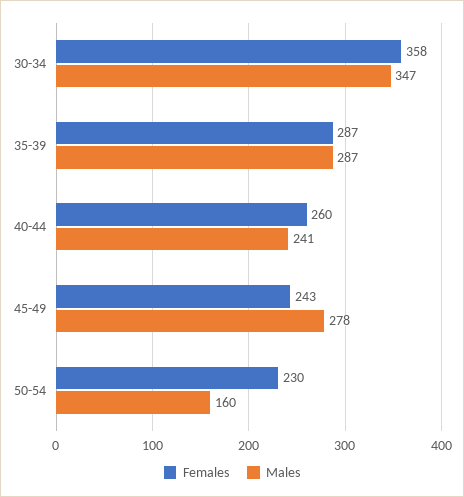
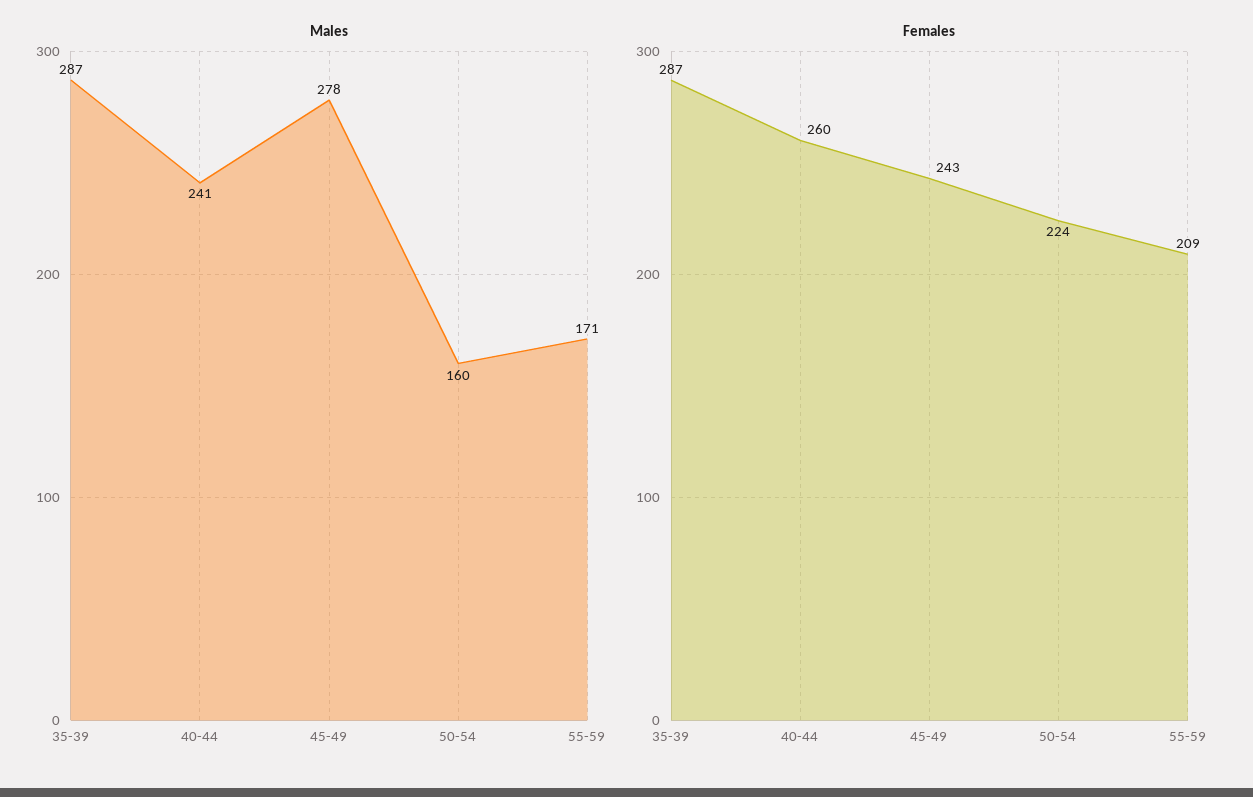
Females, 30-34: 358 -> none
Males, 30-34: 347 -> none
Females, 50-54: 230 -> 224
Males, 55-59: none -> 171
Females, 55-59: none -> 209

